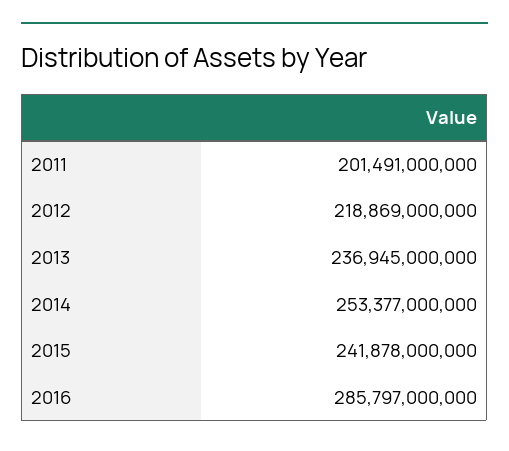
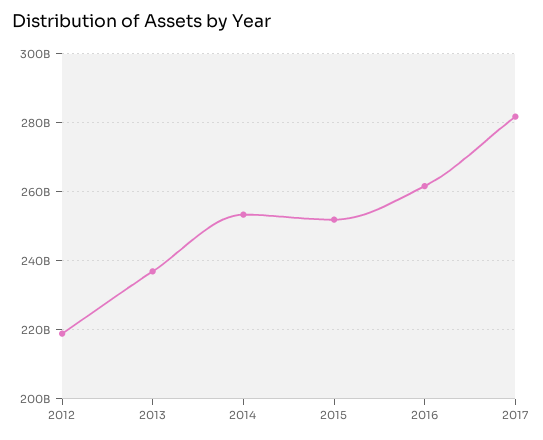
2011: 201491000000 -> none
2015: 241878000000 -> 252000000000
2016: 285797000000 -> 262000000000
2017: none -> 282000000000

